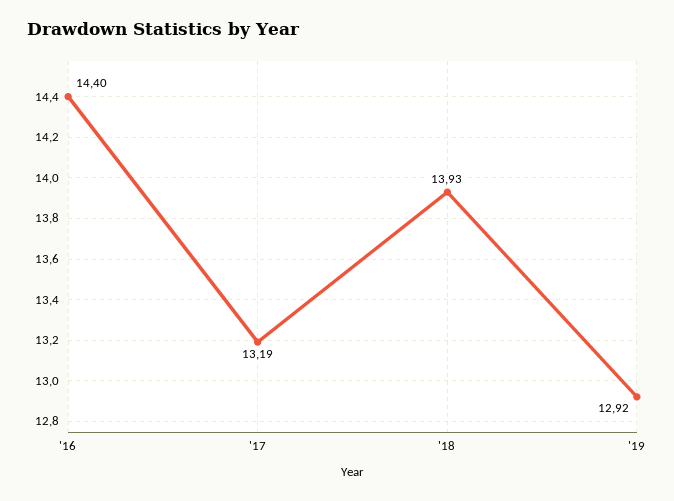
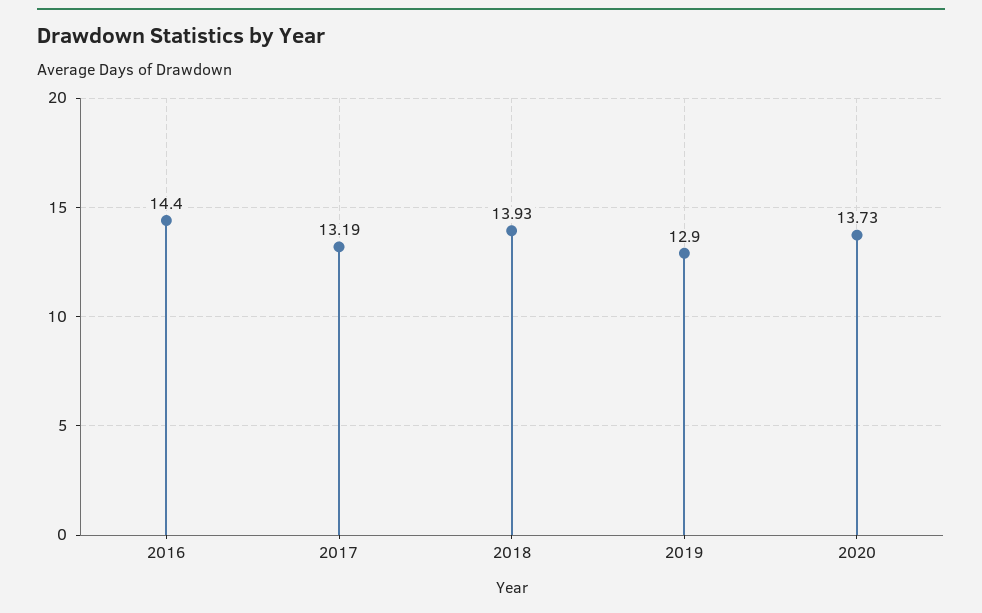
'19: 12.92 -> 12.9
2020: none -> 13.73

